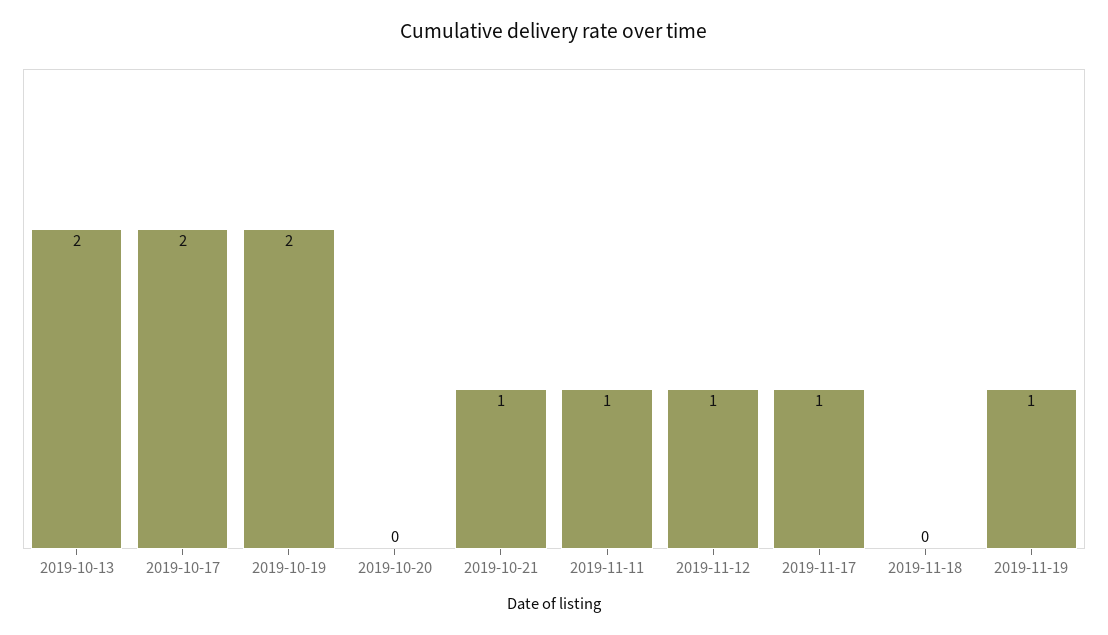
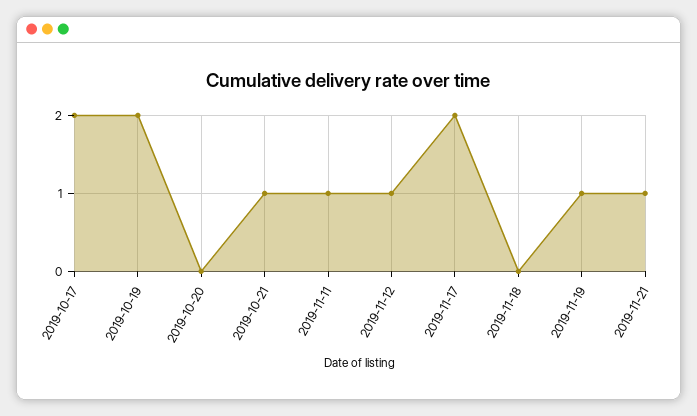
2019-10-13: 2 -> none
2019-11-17: 1 -> 2
2019-11-21: none -> 1

